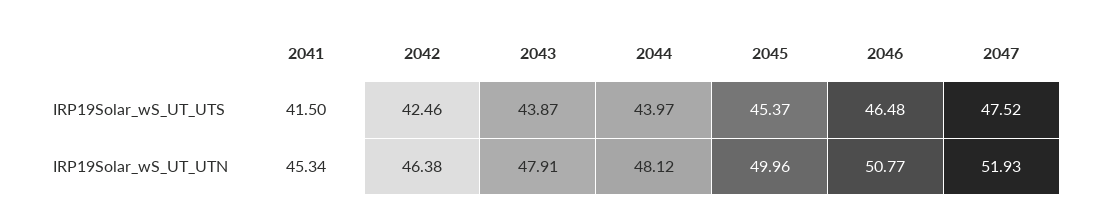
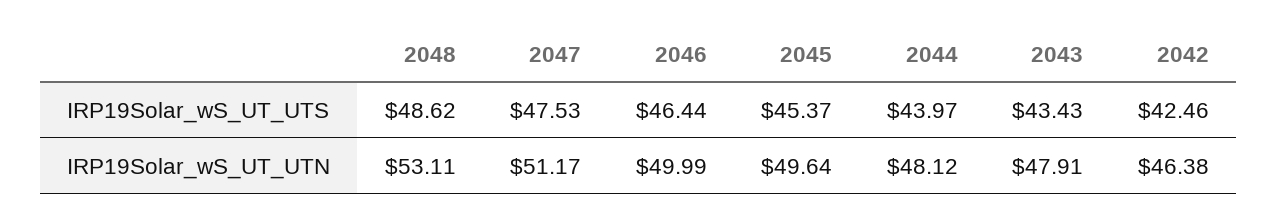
2041, IRP19Solar_wS_UT_UTS: 41.5 -> none
2043, IRP19Solar_wS_UT_UTS: 43.87 -> 43.43
2046, IRP19Solar_wS_UT_UTS: 46.48 -> 46.44
2047, IRP19Solar_wS_UT_UTS: 47.52 -> 47.53
2041, IRP19Solar_wS_UT_UTN: 45.34 -> none
2045, IRP19Solar_wS_UT_UTN: 49.96 -> 49.64
2046, IRP19Solar_wS_UT_UTN: 50.77 -> 49.99
2047, IRP19Solar_wS_UT_UTN: 51.93 -> 51.17
2048, IRP19Solar_wS_UT_UTS: none -> 48.62
2048, IRP19Solar_wS_UT_UTN: none -> 53.11

